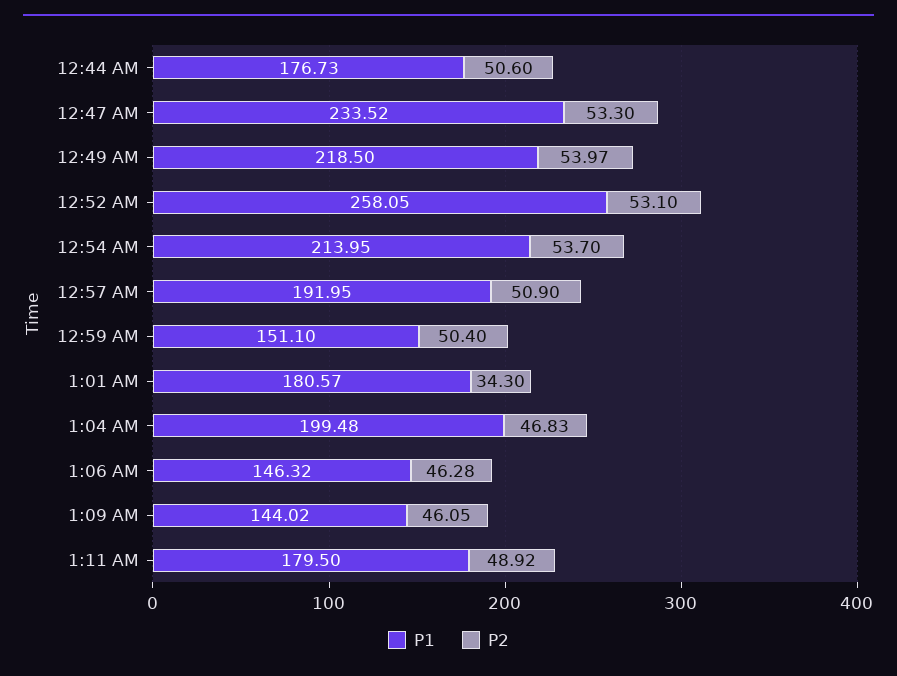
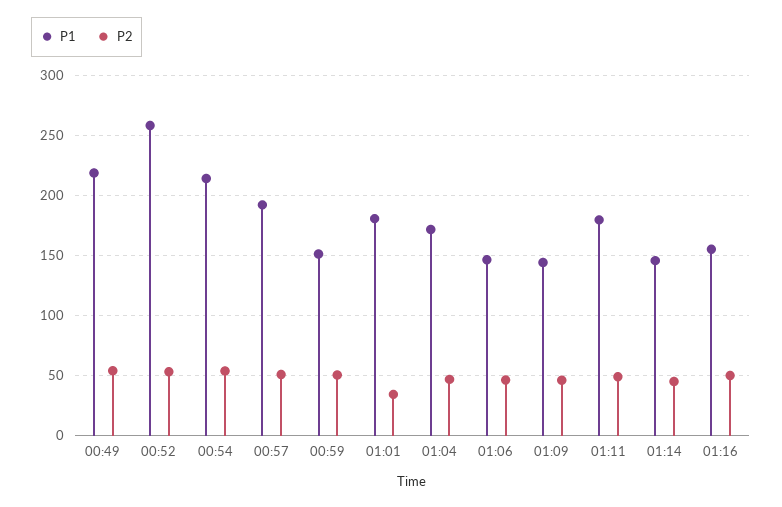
P1, 12:44 AM: 176.73 -> none
P2, 12:44 AM: 50.6 -> none
P1, 12:47 AM: 233.52 -> none
P2, 12:47 AM: 53.3 -> none
P1, 1:04 AM: 199.48 -> 170
P1, 01:14: none -> 145
P2, 01:14: none -> 45
P1, 01:16: none -> 155
P2, 01:16: none -> 50

